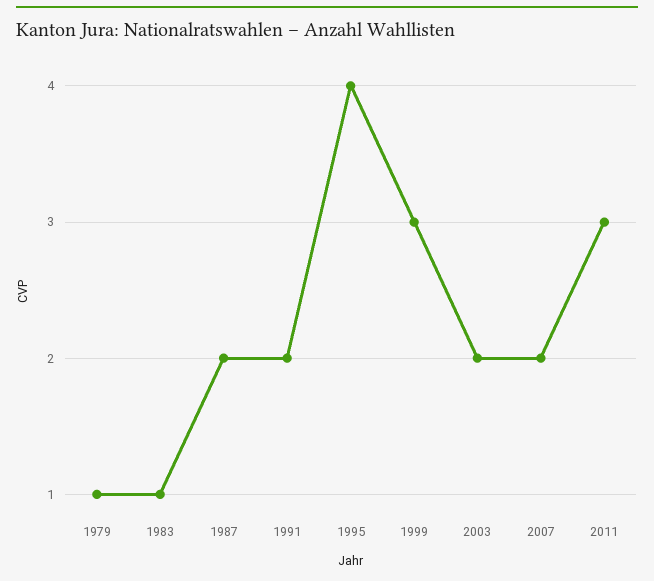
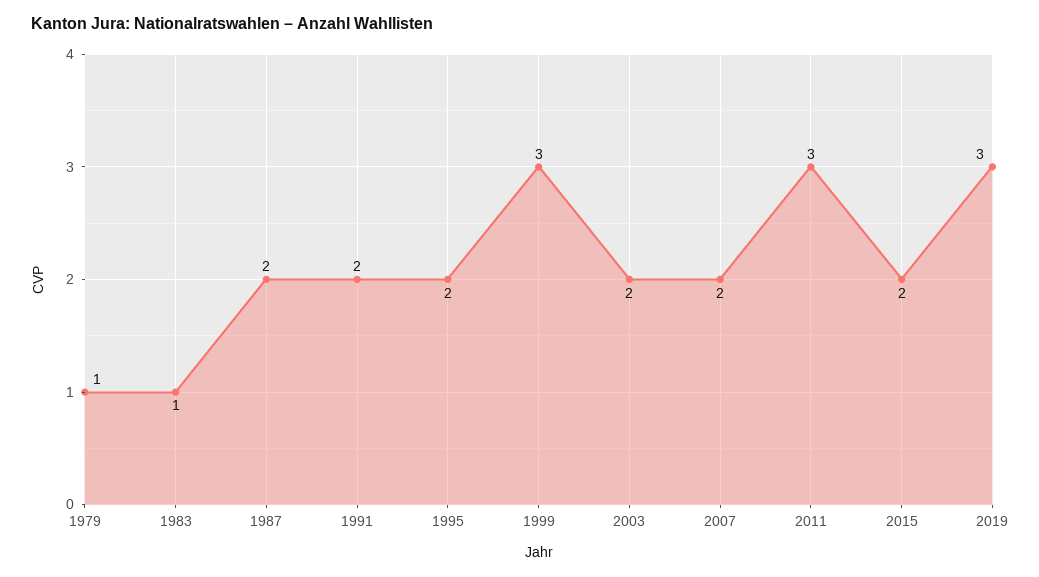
1995: 4 -> 2
2015: none -> 2
2019: none -> 3

